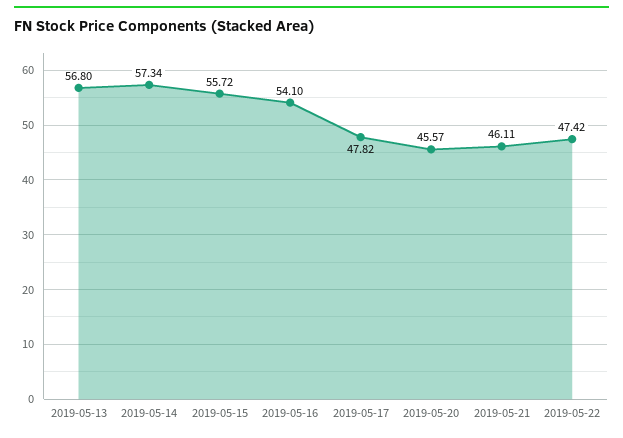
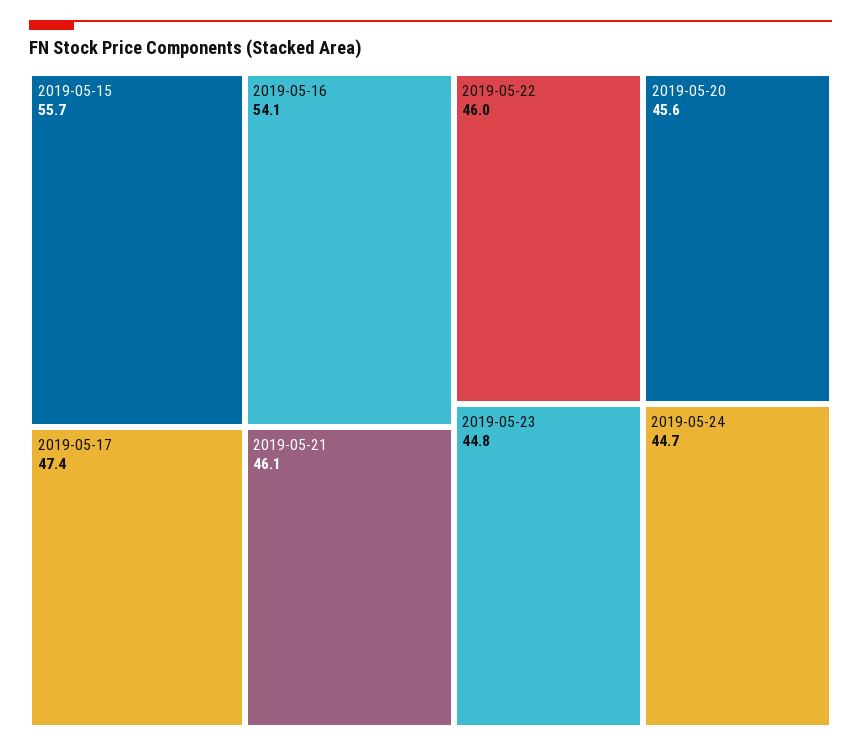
2019-05-13: 56.8 -> none
2019-05-14: 57.34 -> none
2019-05-17: 47.82 -> 47.4
2019-05-22: 47.42 -> 46
2019-05-23: none -> 44.8
2019-05-24: none -> 44.7

